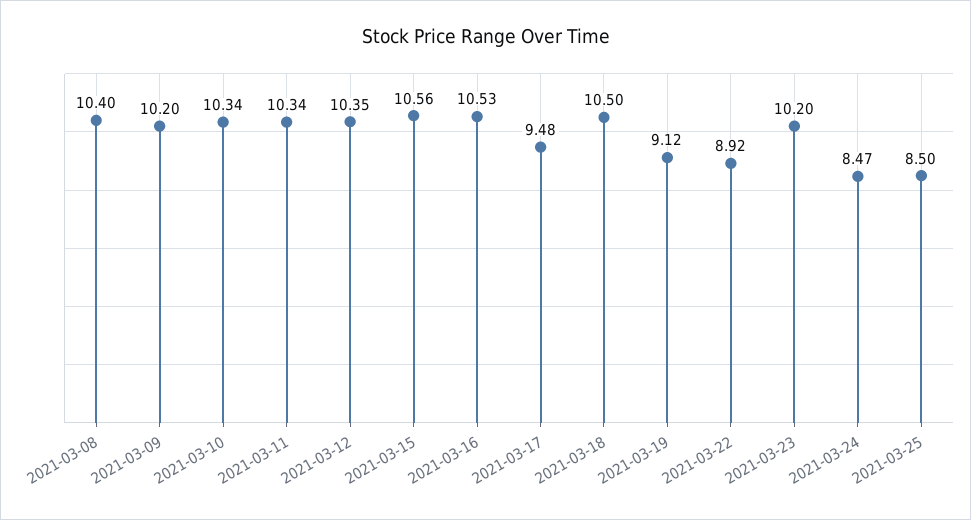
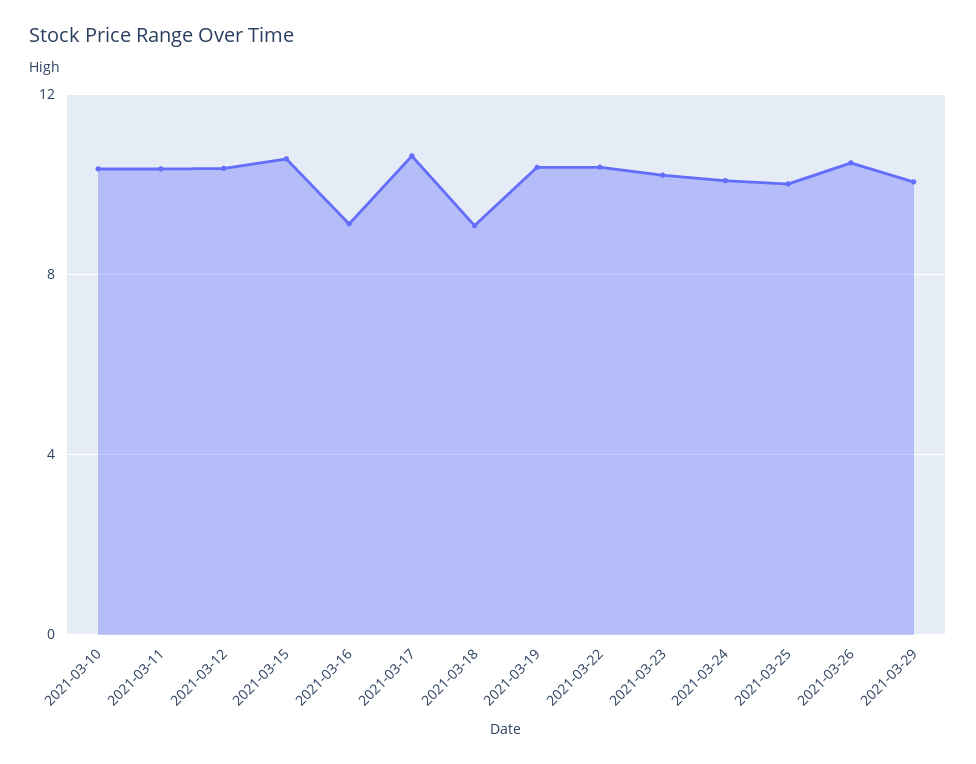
2021-03-08: 10.4 -> none
2021-03-09: 10.2 -> none
2021-03-16: 10.53 -> 9
2021-03-17: 9.48 -> 10.5
2021-03-18: 10.5 -> 9
2021-03-19: 9.12 -> 10.5
2021-03-22: 8.92 -> 10.5
2021-03-24: 8.47 -> 10
2021-03-25: 8.5 -> 10
2021-03-26: none -> 10.5
2021-03-29: none -> 10

